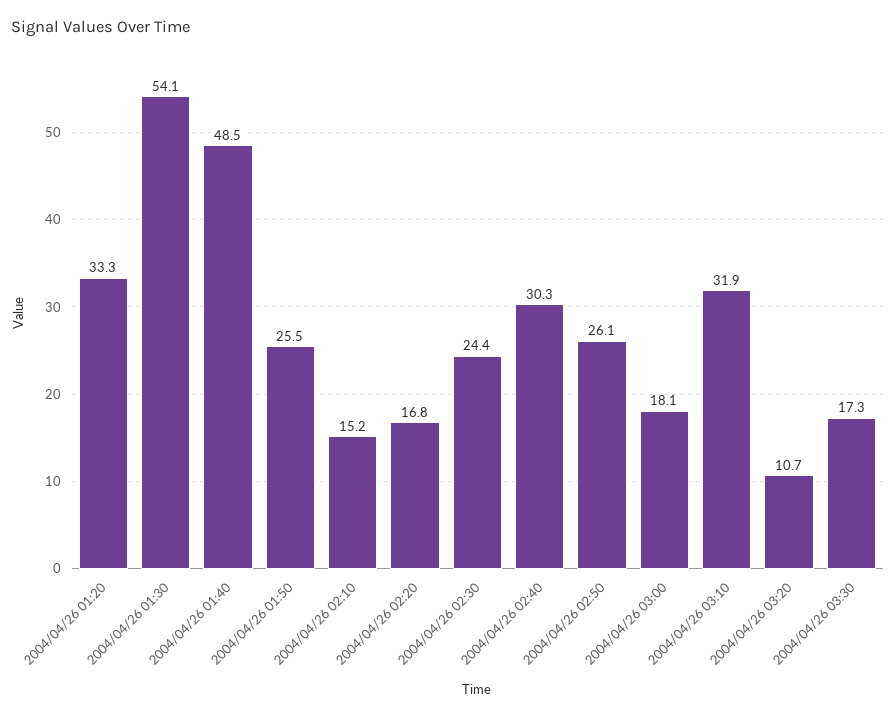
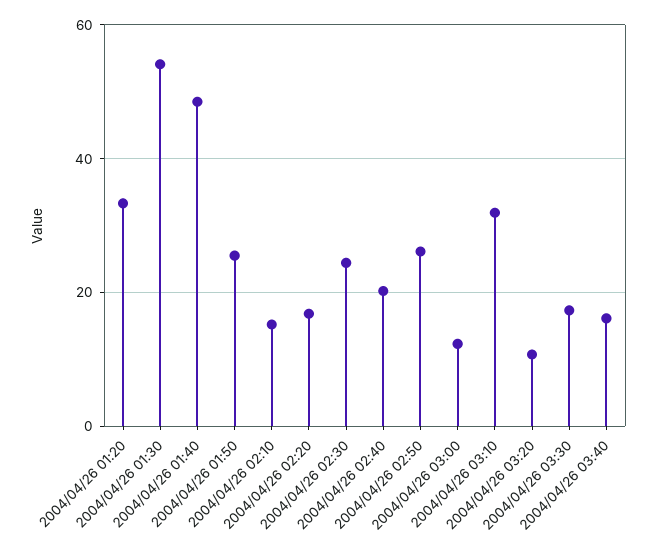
2004/04/26 02:40: 30.3 -> 20
2004/04/26 03:00: 18.1 -> 12
2004/04/26 03:40: none -> 16

